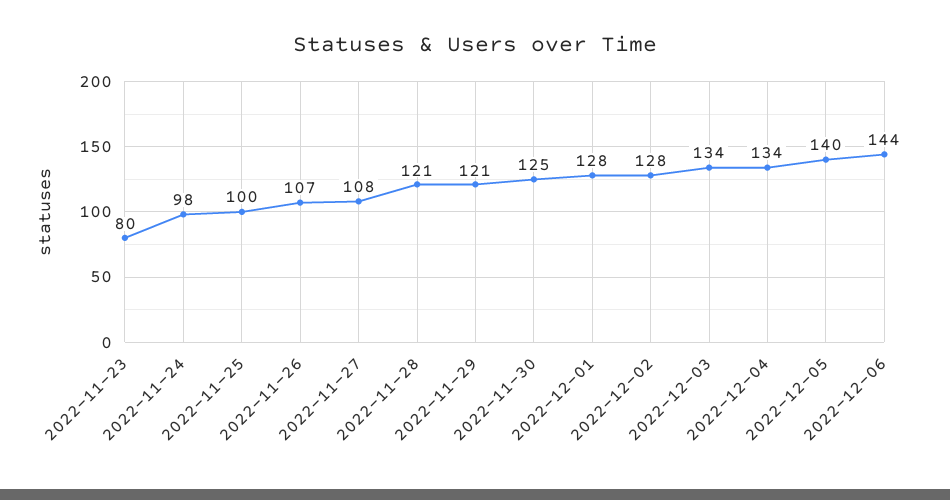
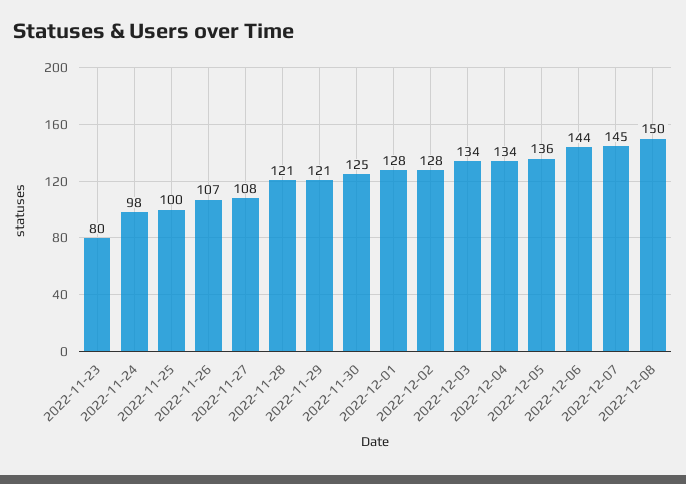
2022-12-05: 140 -> 136
2022-12-07: none -> 145
2022-12-08: none -> 150

